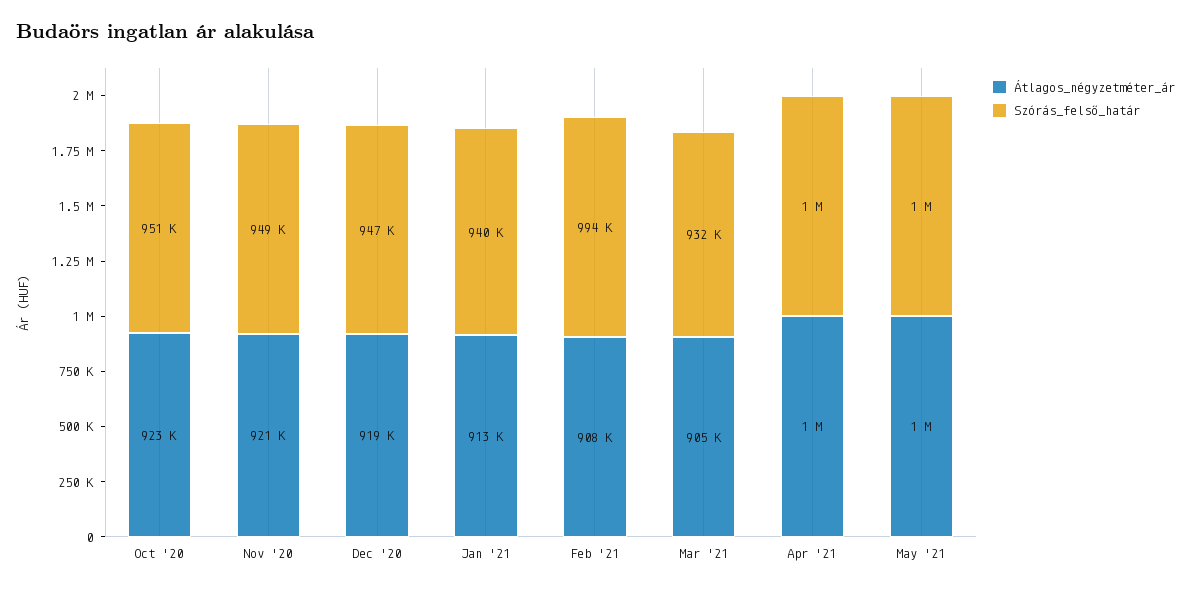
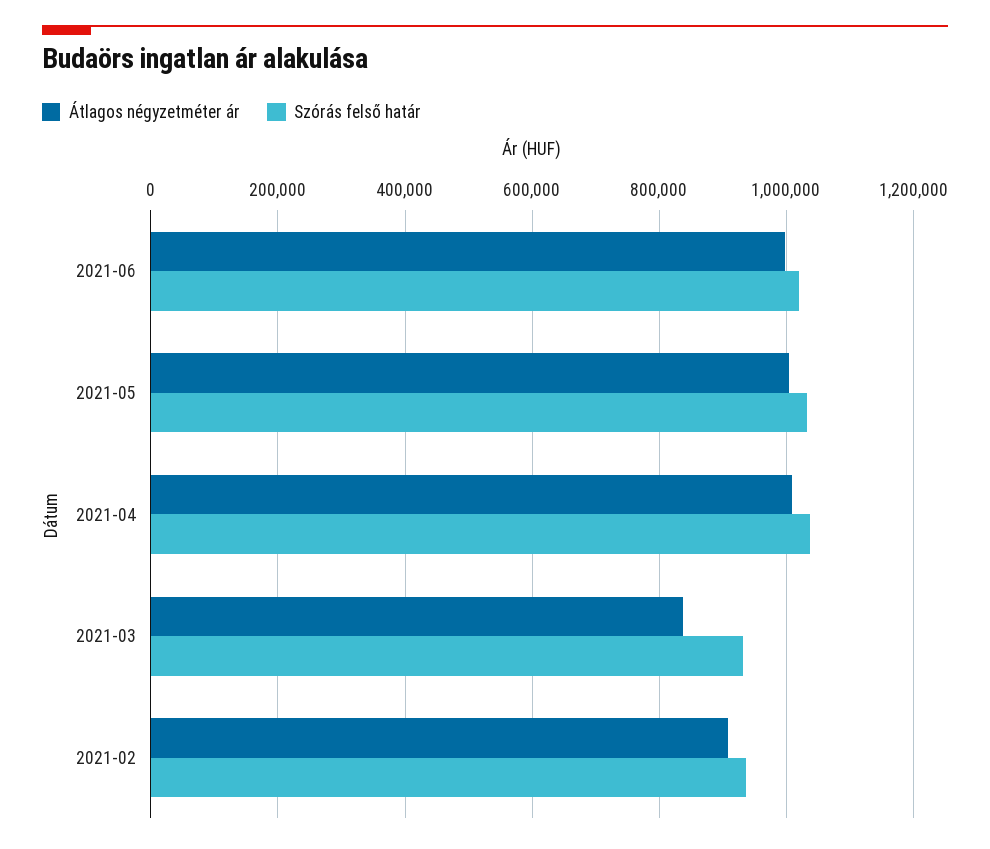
Átlagos_négyzetméter_ár, Oct '20: 923000 -> none
Szórás_felső_határ, Oct '20: 951000 -> none
Átlagos_négyzetméter_ár, Nov '20: 921000 -> none
Szórás_felső_határ, Nov '20: 949000 -> none
Átlagos_négyzetméter_ár, Dec '20: 919000 -> none
Szórás_felső_határ, Dec '20: 947000 -> none
Átlagos_négyzetméter_ár, Jan '21: 913000 -> none
Szórás_felső_határ, Jan '21: 940000 -> none
Szórás_felső_határ, Feb '21: 994000 -> 940000
Átlagos_négyzetméter_ár, Mar '21: 905000 -> 840000
Átlagos_négyzetméter_ár, 2021-06: none -> 1000000
Szórás_felső_határ, 2021-06: none -> 1020000

